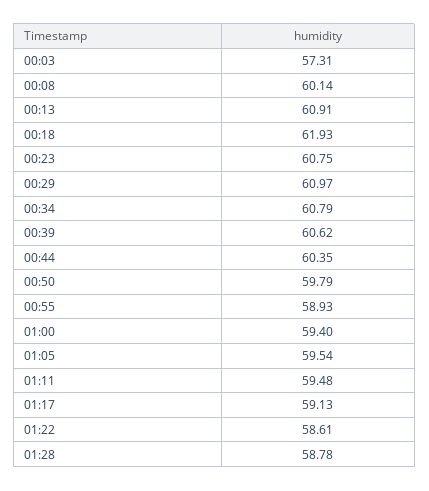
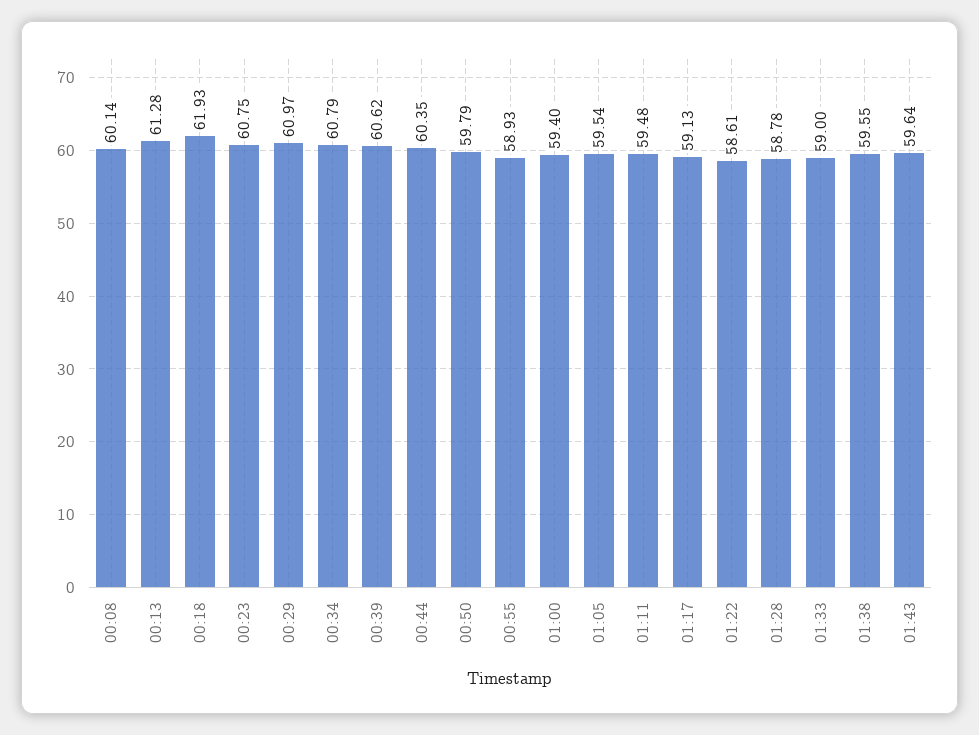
00:03: 57.31 -> none
00:13: 60.91 -> 61.28
01:33: none -> 59
01:38: none -> 59.55
01:43: none -> 59.64

